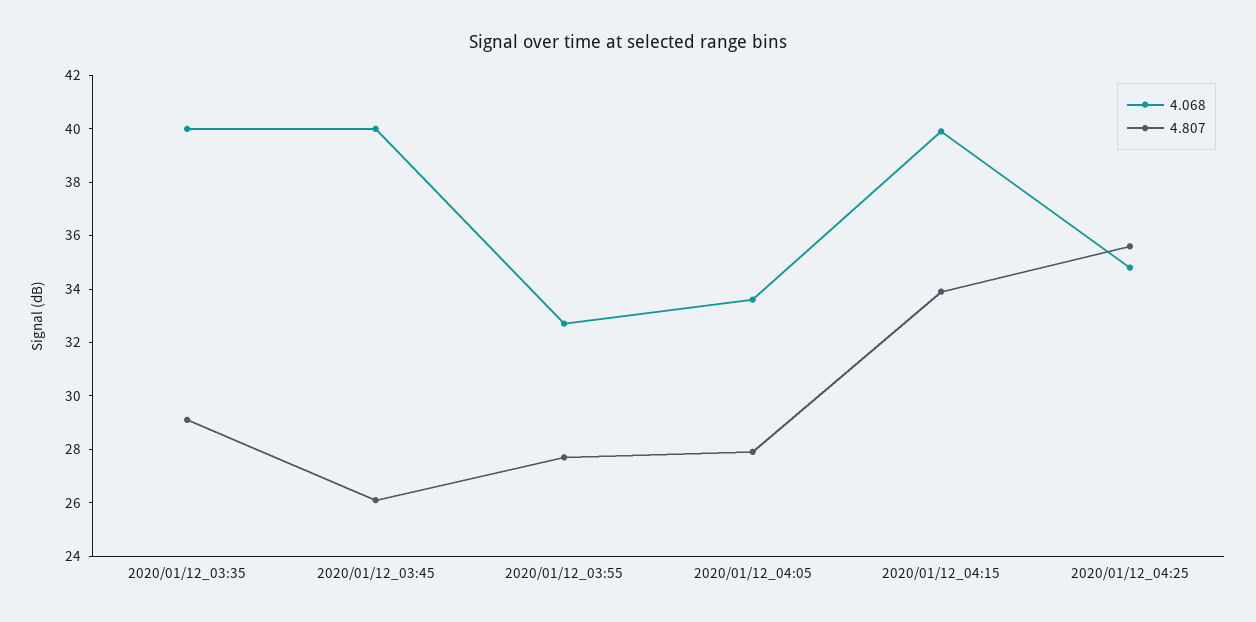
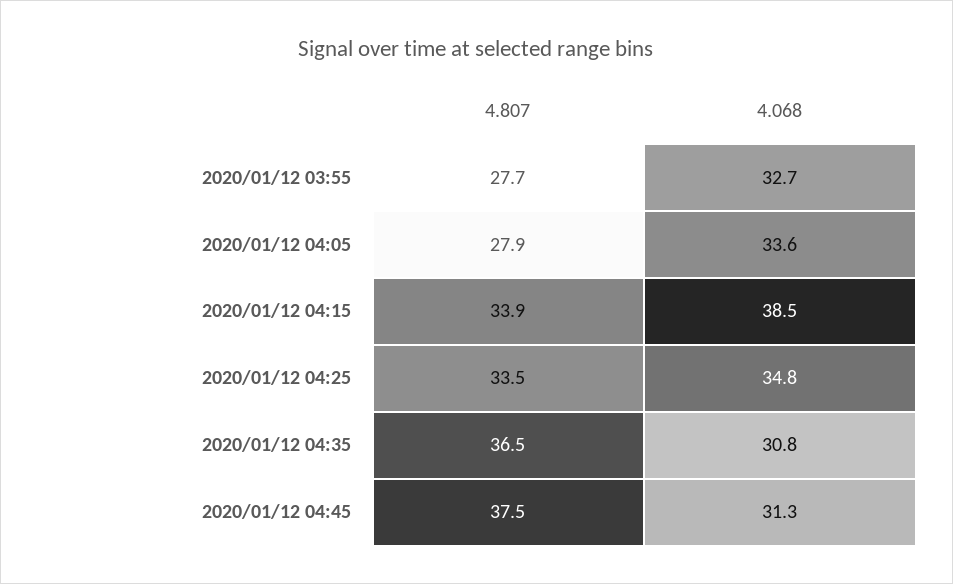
4.068, 2020/01/12_03:35: 40 -> none
4.807, 2020/01/12_03:35: 29 -> none
4.068, 2020/01/12_03:45: 40 -> none
4.807, 2020/01/12_03:45: 26 -> none
4.068, 2020/01/12_04:15: 40 -> 38.5
4.807, 2020/01/12_04:25: 35.5 -> 33.5
4.807, 2020/01/12 04:35: none -> 36.5
4.068, 2020/01/12 04:35: none -> 30.8
4.807, 2020/01/12 04:45: none -> 37.5
4.068, 2020/01/12 04:45: none -> 31.3

